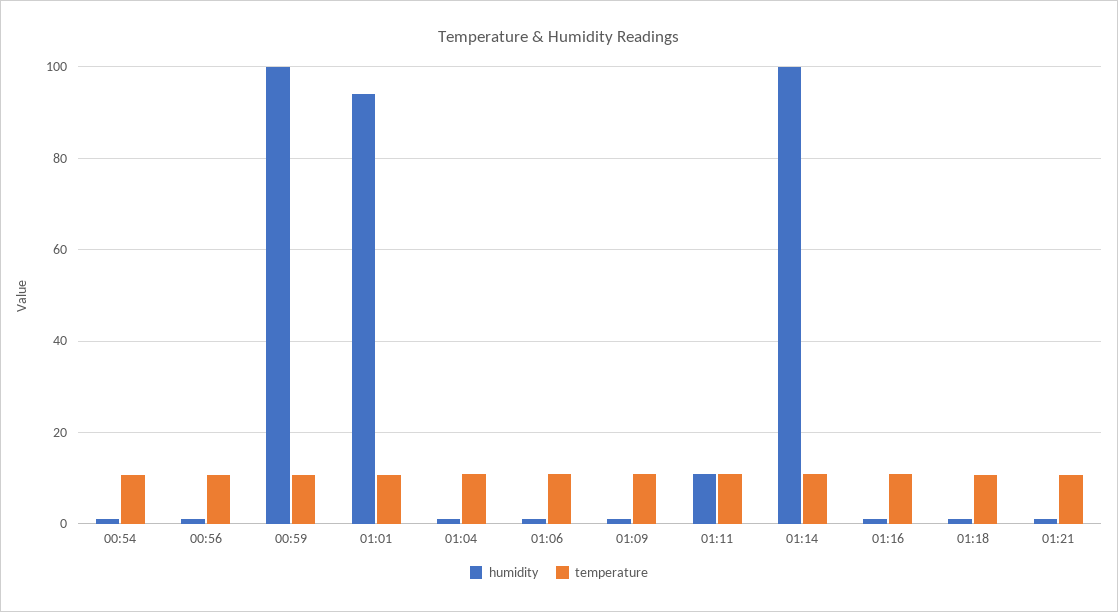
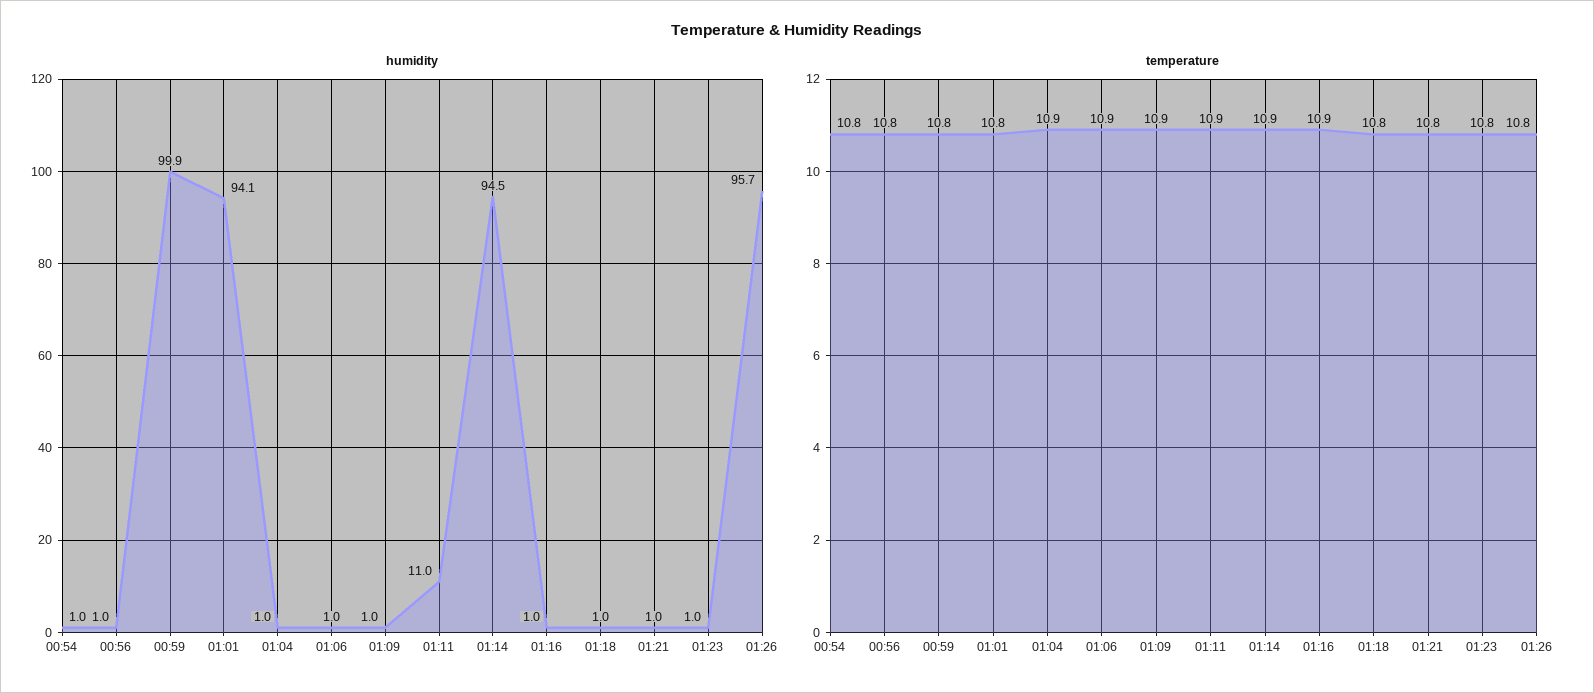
humidity, 01:14: 100 -> 94.5
humidity, 01:23: none -> 1
humidity, 01:26: none -> 95.7
temperature, 01:23: none -> 10.8
temperature, 01:26: none -> 10.8

